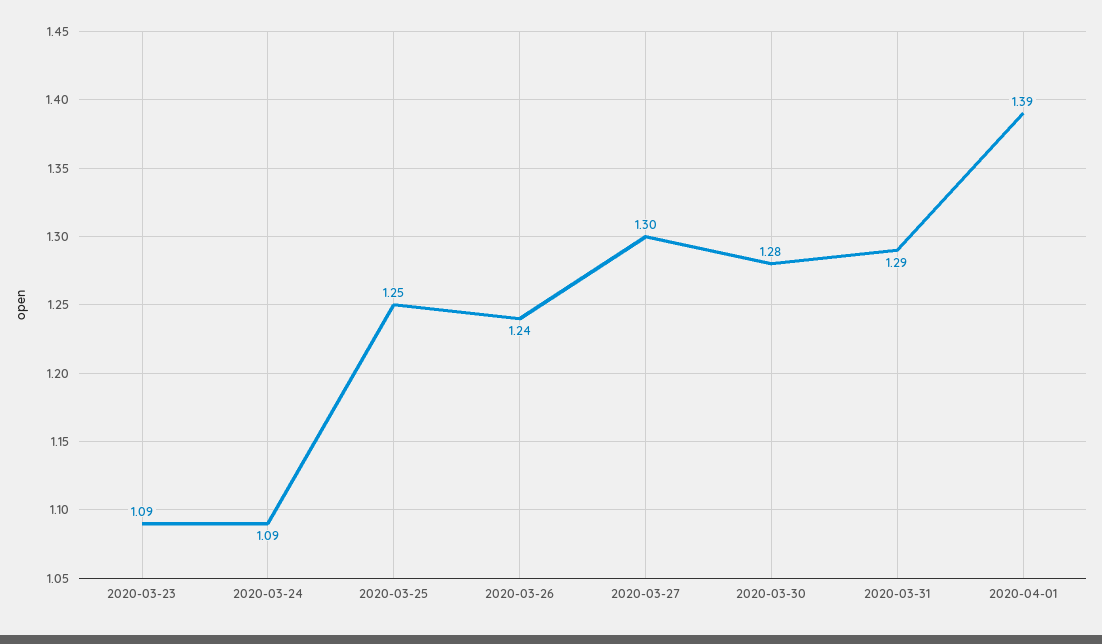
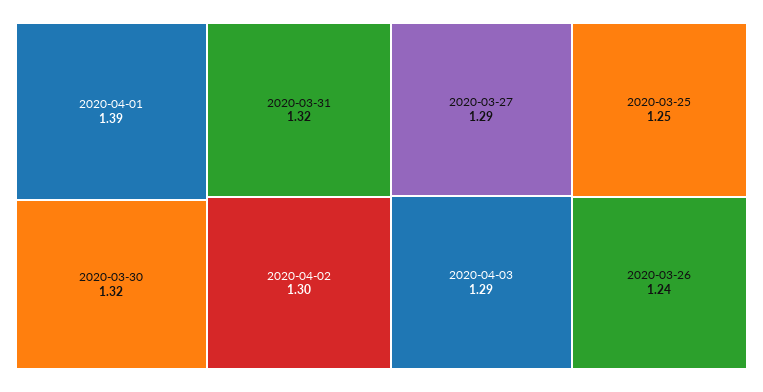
2020-03-23: 1.09 -> none
2020-03-24: 1.09 -> none
2020-03-27: 1.3 -> 1.29
2020-03-30: 1.28 -> 1.32
2020-03-31: 1.29 -> 1.32
2020-04-02: none -> 1.3
2020-04-03: none -> 1.29

